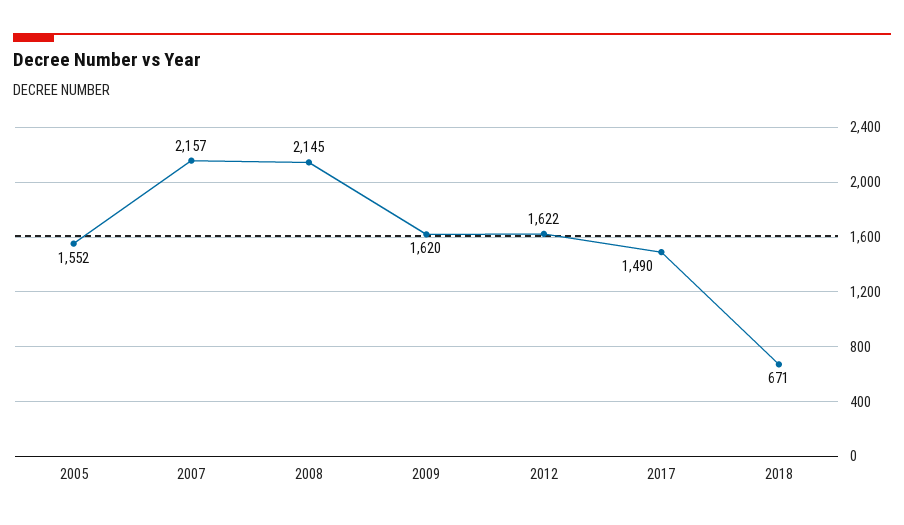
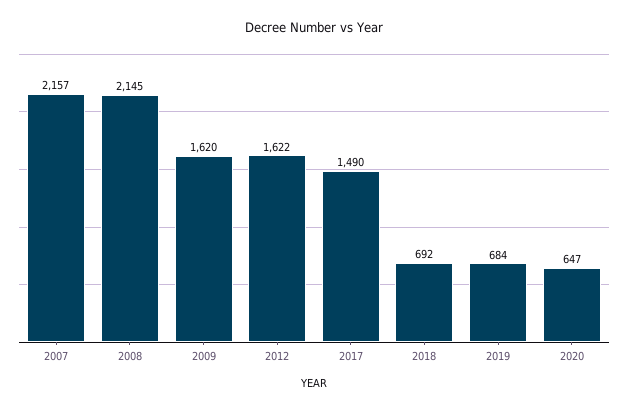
2005: 1552 -> none
2018: 671 -> 692
2019: none -> 684
2020: none -> 647

